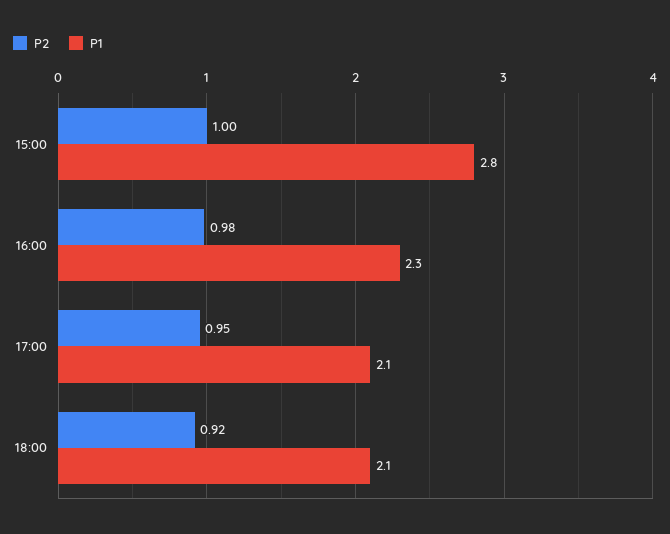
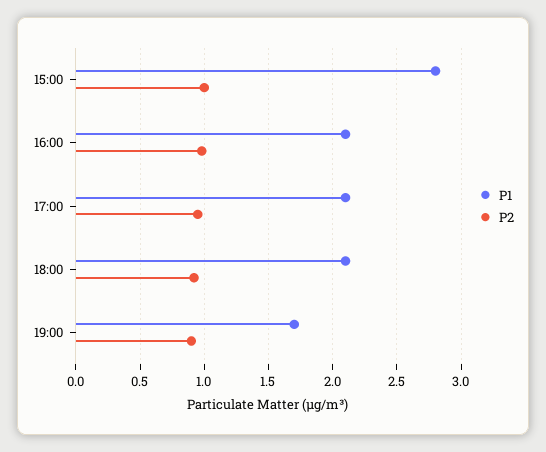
P1, 16:00: 2.3 -> 2.1
P1, 19:00: none -> 1.7
P2, 19:00: none -> 0.9

